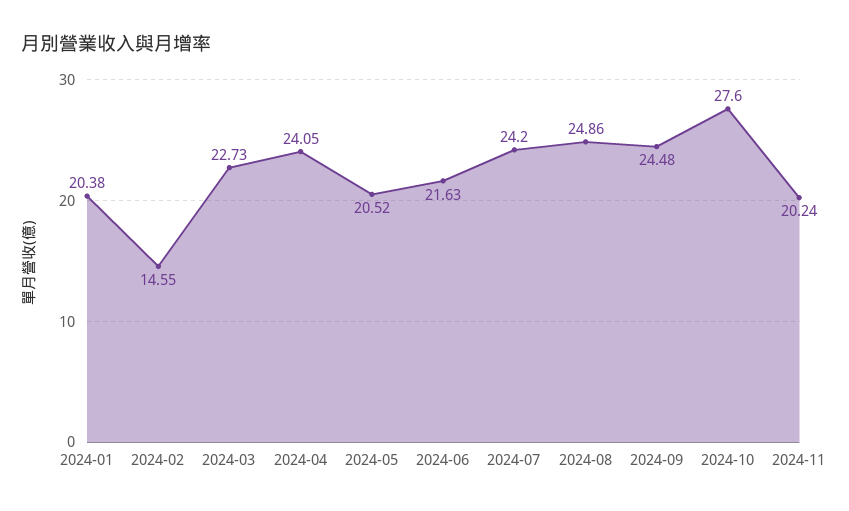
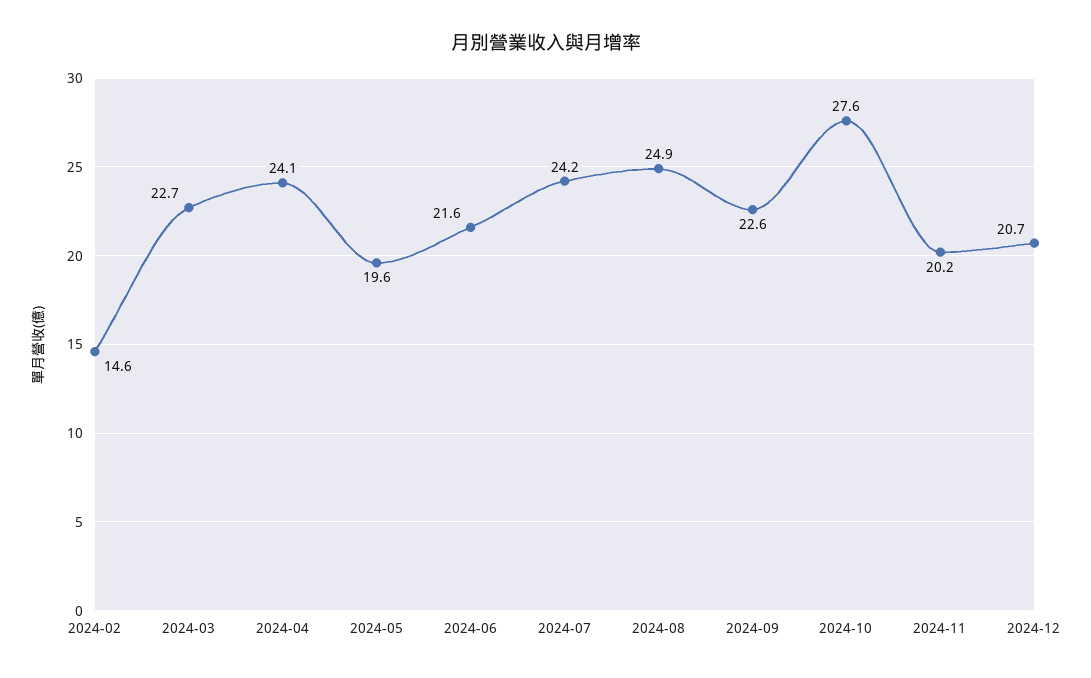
2024-01: 20.38 -> none
2024-05: 20.52 -> 19.6
2024-09: 24.48 -> 22.6
2024-12: none -> 20.7

